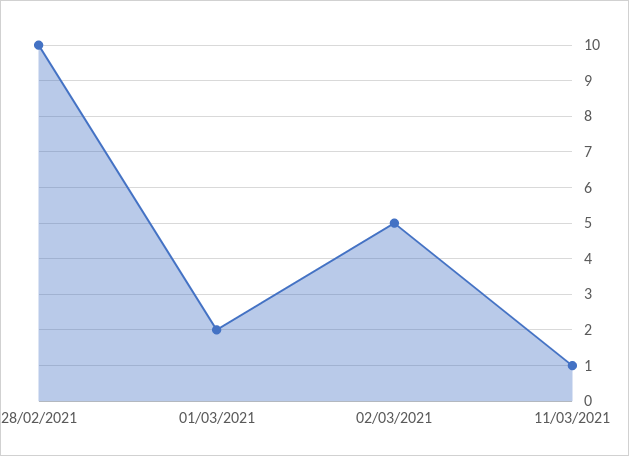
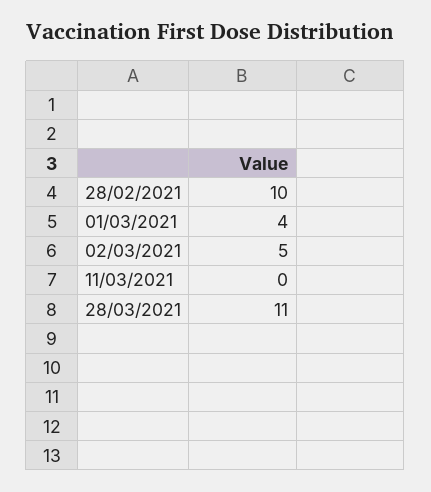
01/03/2021: 2 -> 4
11/03/2021: 1 -> 0
28/03/2021: none -> 11

